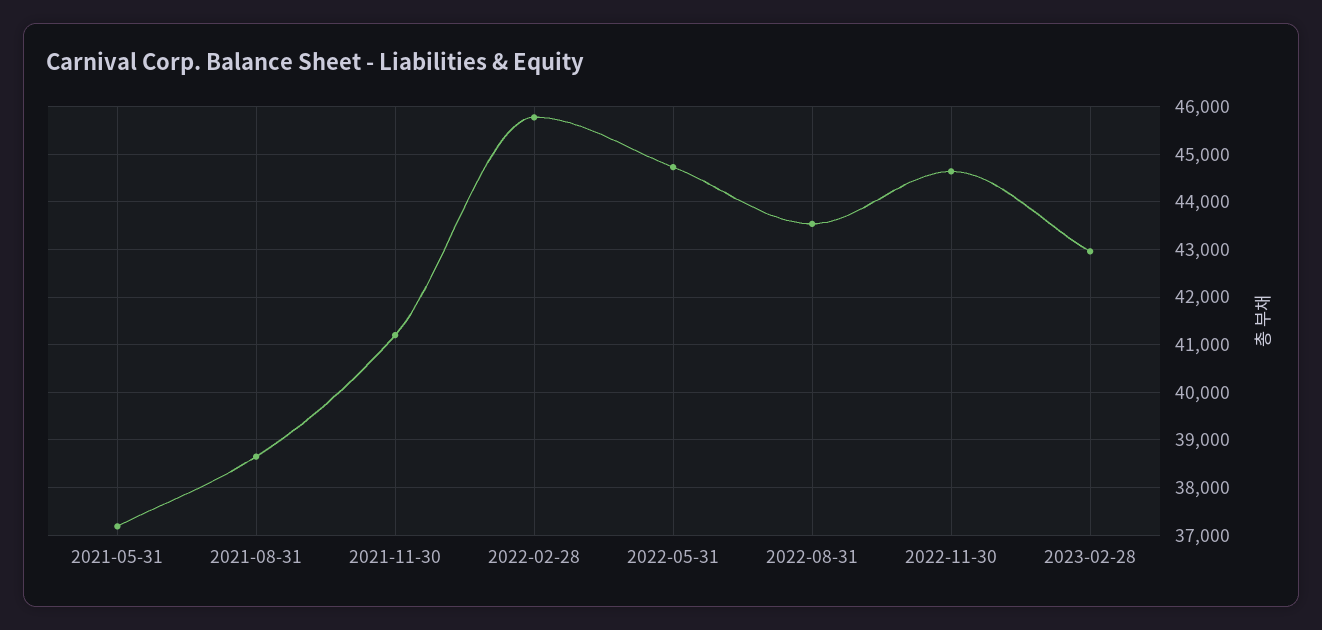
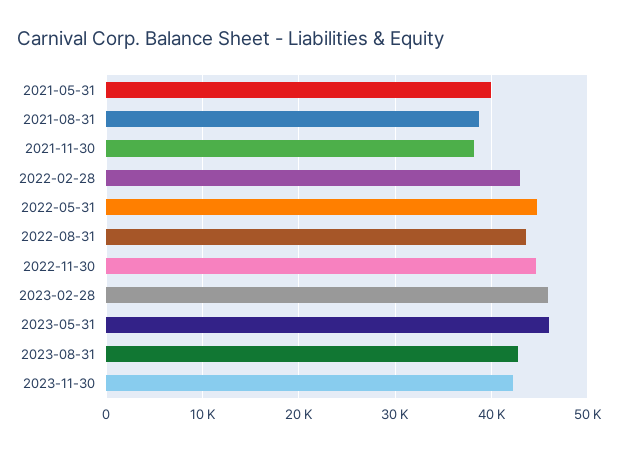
2021-05-31: 37200 -> 40000
2021-11-30: 41200 -> 38000
2022-02-28: 45800 -> 43000
2023-02-28: 43000 -> 46000
2023-05-31: none -> 46000
2023-08-31: none -> 43000
2023-11-30: none -> 42000

